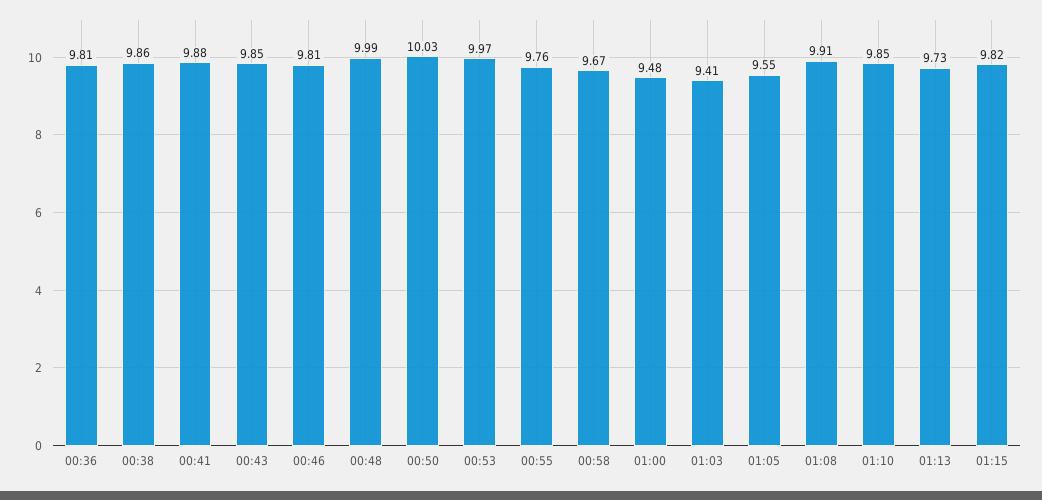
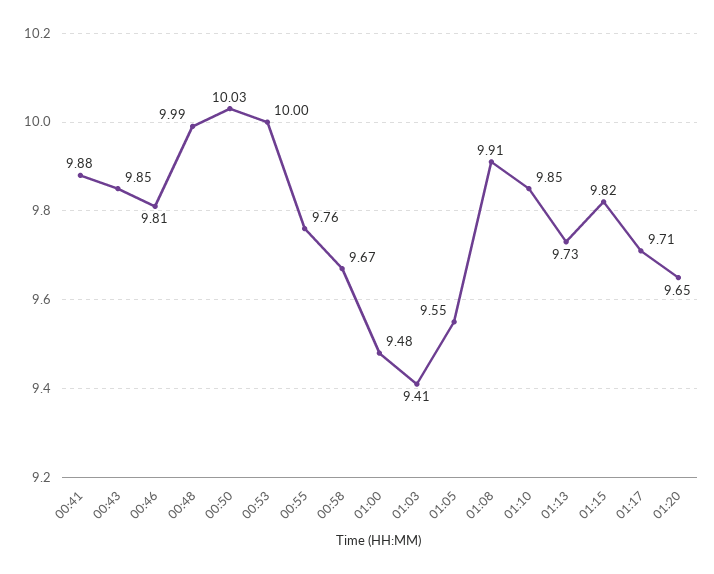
00:36: 9.81 -> none
00:38: 9.86 -> none
00:53: 9.97 -> 10
01:17: none -> 9.71
01:20: none -> 9.65

